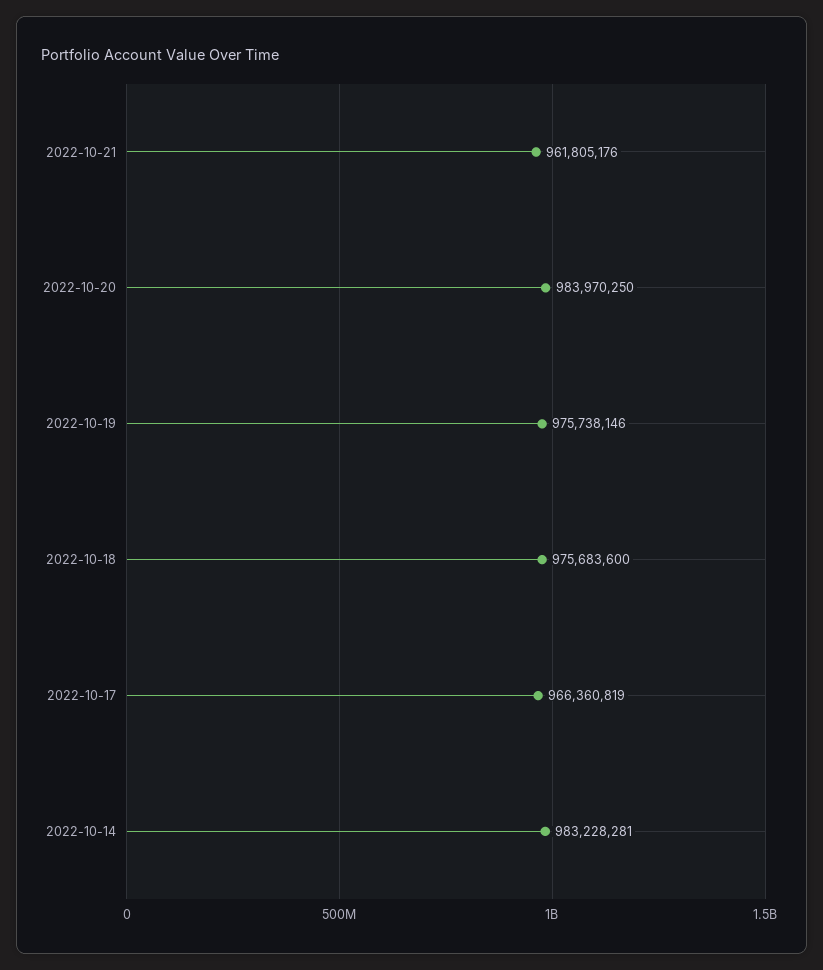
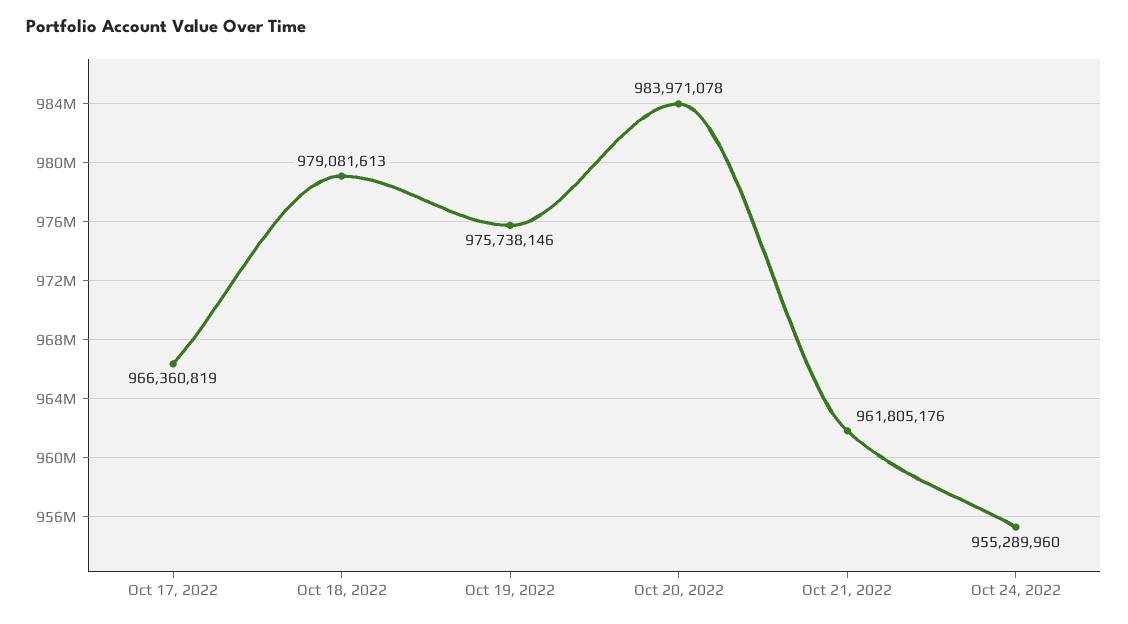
2022-10-20: 983970250 -> 983971078
2022-10-18: 975683600 -> 979081613
2022-10-14: 983228281 -> none
Oct 24, 2022: none -> 955289960

